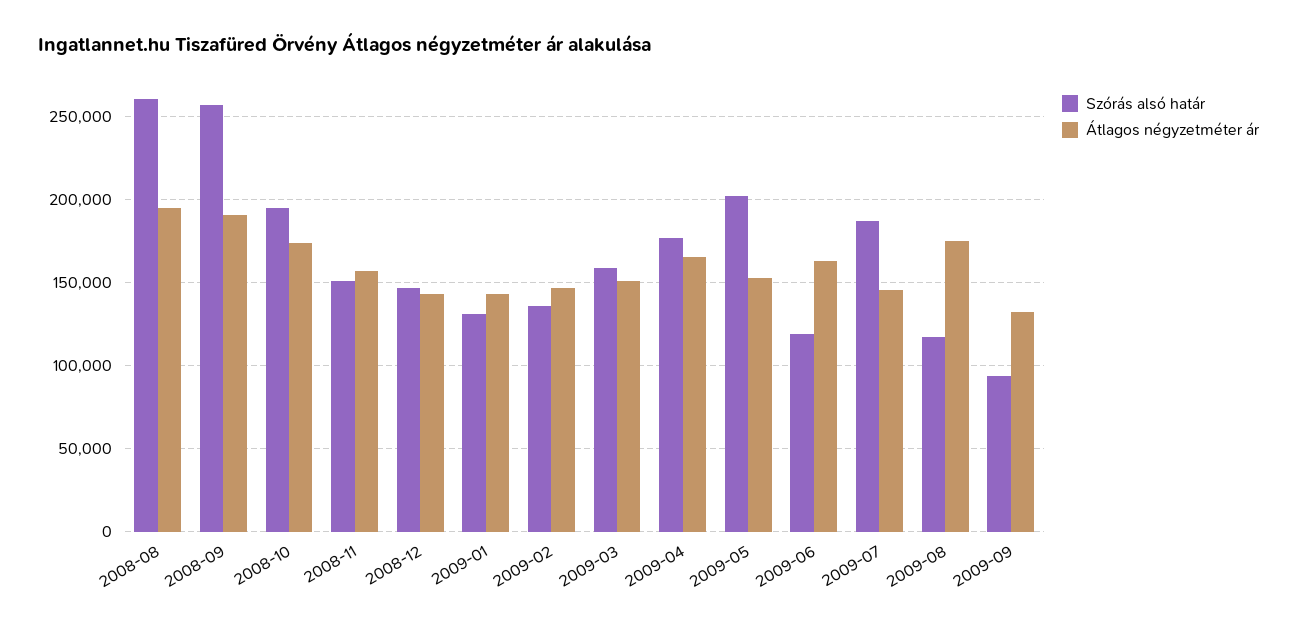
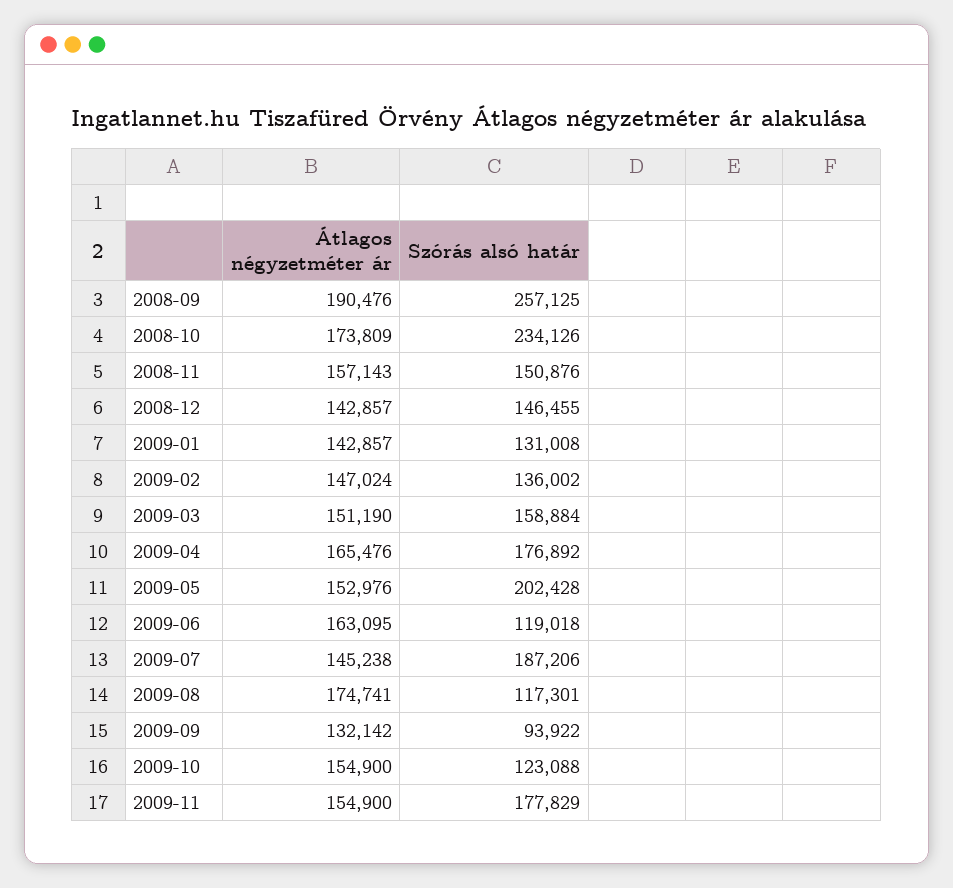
Szórás alsó határ, 2008-08: 260000 -> none
Átlagos négyzetméter ár, 2008-08: 195000 -> none
Szórás alsó határ, 2008-10: 195000 -> 234126
Átlagos négyzetméter ár, 2009-10: none -> 154900
Szórás alsó határ, 2009-10: none -> 123088
Átlagos négyzetméter ár, 2009-11: none -> 154900
Szórás alsó határ, 2009-11: none -> 177829

